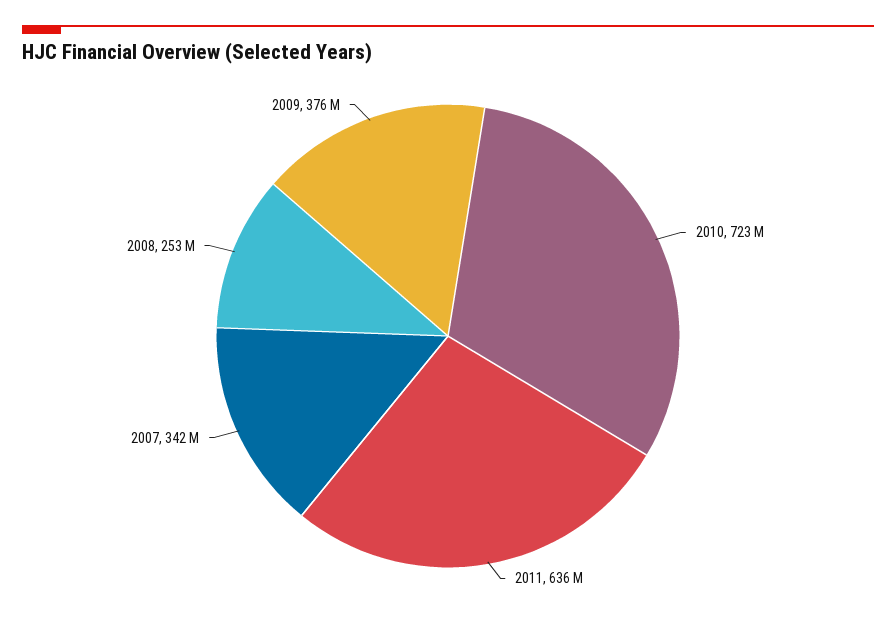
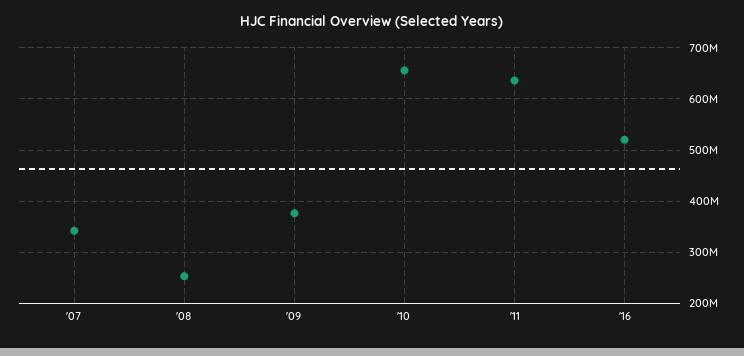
2010: 723000000 -> 660000000
'16: none -> 520000000

